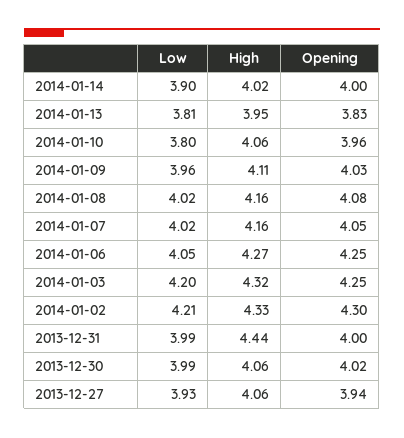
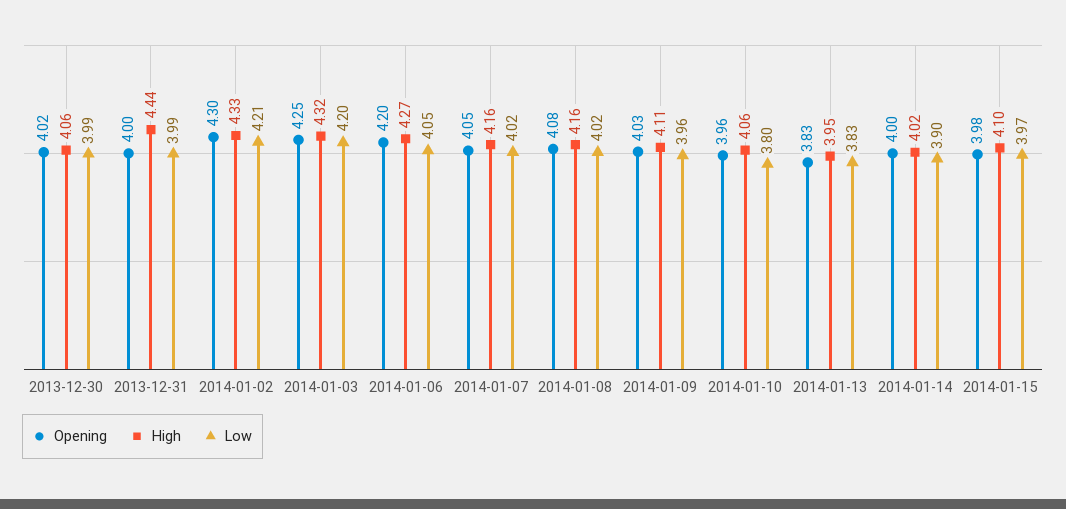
Low, 2014-01-13: 3.81 -> 3.83
Opening, 2014-01-06: 4.25 -> 4.2
Low, 2013-12-27: 3.93 -> none
High, 2013-12-27: 4.06 -> none
Opening, 2013-12-27: 3.94 -> none
Opening, 2014-01-15: none -> 3.98
High, 2014-01-15: none -> 4.1
Low, 2014-01-15: none -> 3.97

